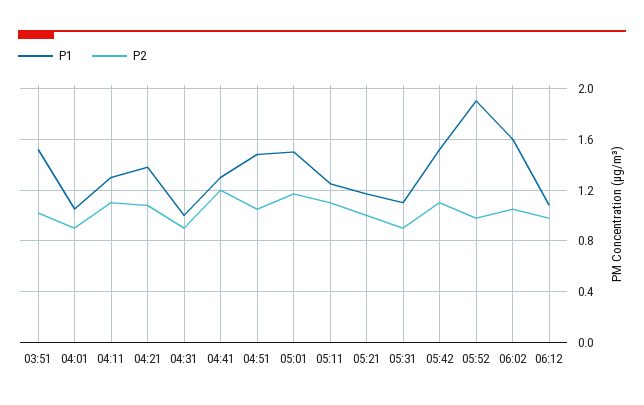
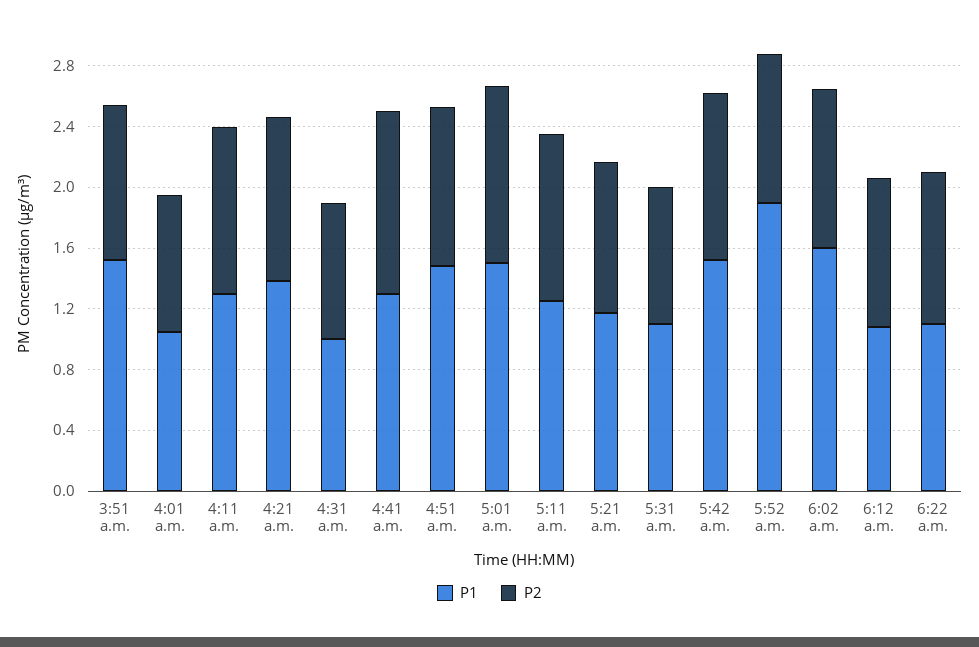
P1, 6:22 a.m.: none -> 1.1
P2, 6:22 a.m.: none -> 1

